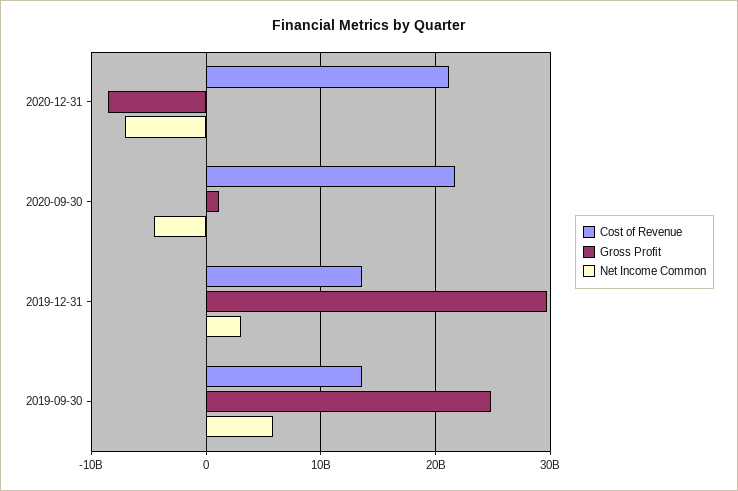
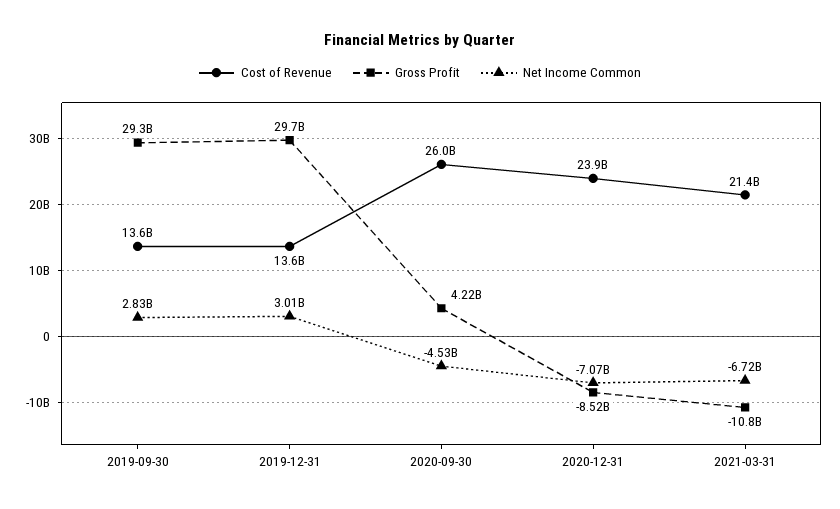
Cost of Revenue, 2020-12-31: 21000000000 -> 23900000000
Cost of Revenue, 2020-09-30: 22000000000 -> 26000000000
Gross Profit, 2020-09-30: 1000000000 -> 4220000000
Gross Profit, 2019-09-30: 25000000000 -> 29300000000
Net Income Common, 2019-09-30: 6000000000 -> 2830000000
Cost of Revenue, 2021-03-31: none -> 21400000000
Gross Profit, 2021-03-31: none -> -10800000000
Net Income Common, 2021-03-31: none -> -6720000000

